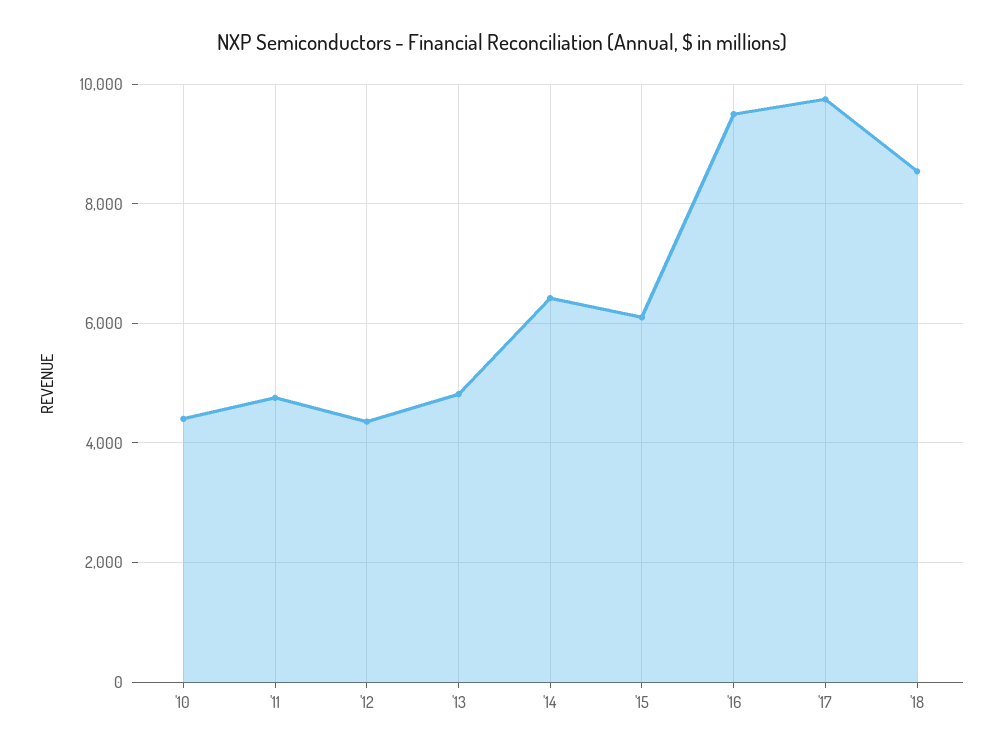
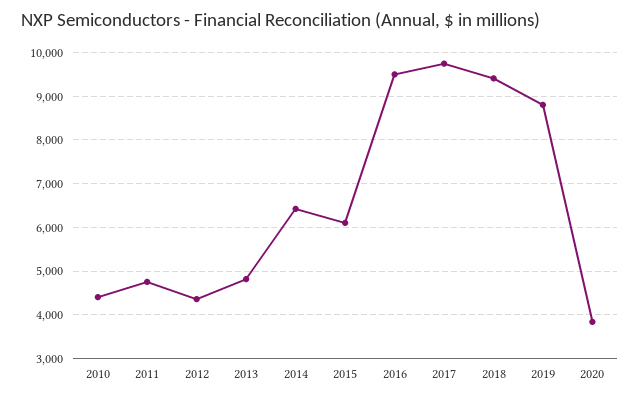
'18: 8600 -> 9400
2019: none -> 8800
2020: none -> 3800

